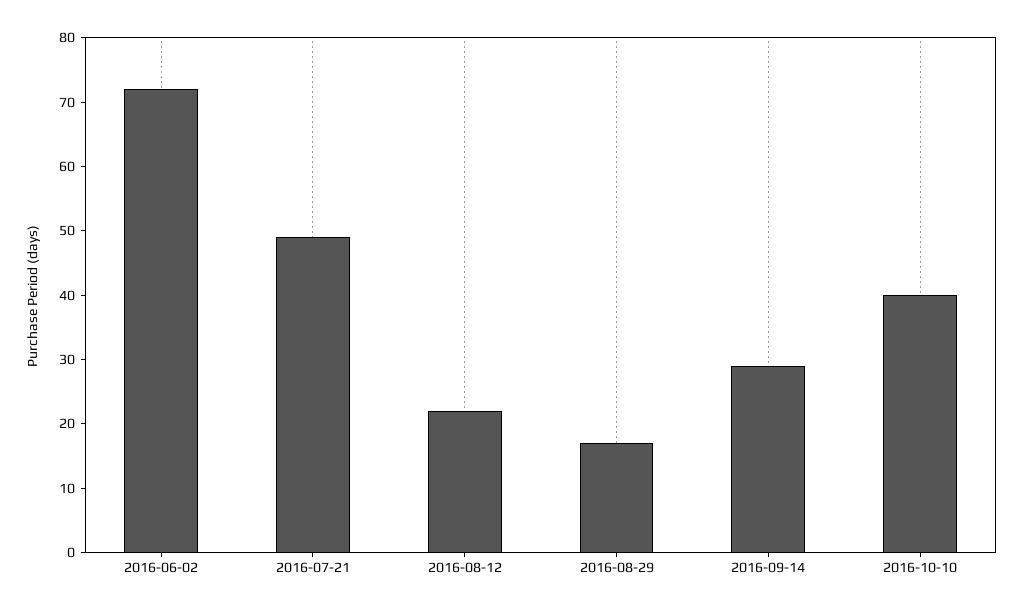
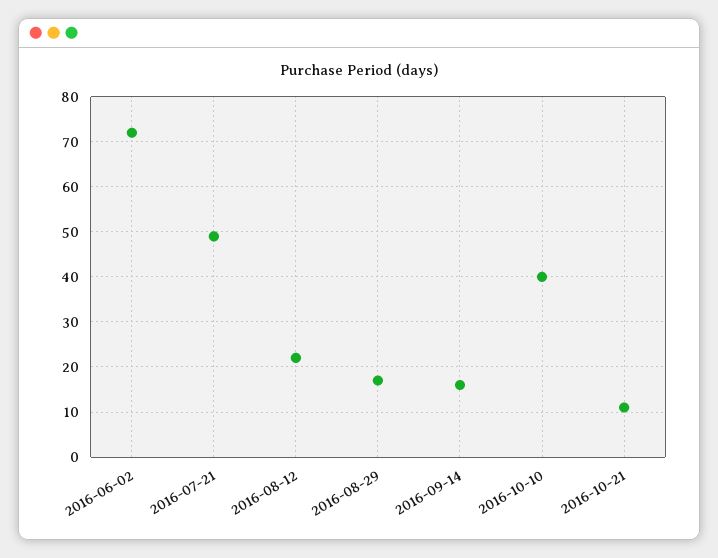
2016-09-14: 30 -> 15
2016-10-21: none -> 10

